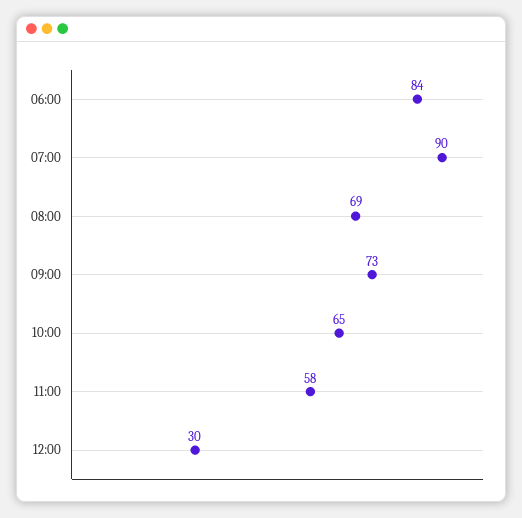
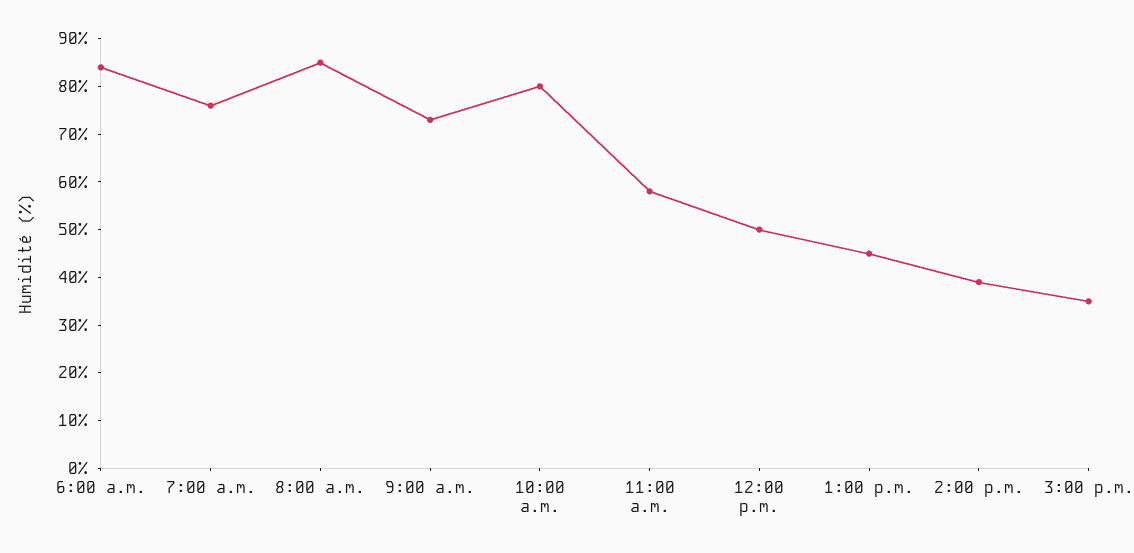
07:00: 90 -> 75
08:00: 69 -> 85
10:00: 65 -> 80
12:00: 30 -> 50
1:00 p.m.: none -> 45
2:00 p.m.: none -> 40
3:00 p.m.: none -> 35

